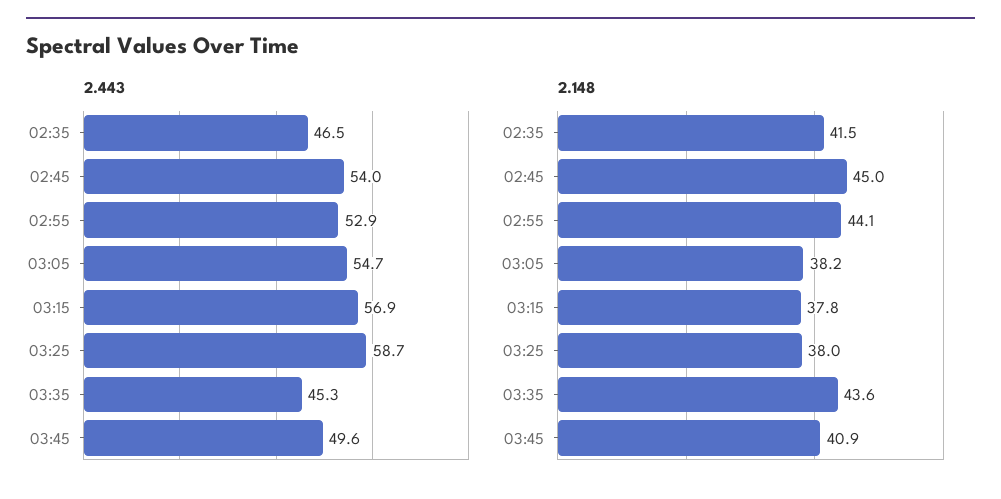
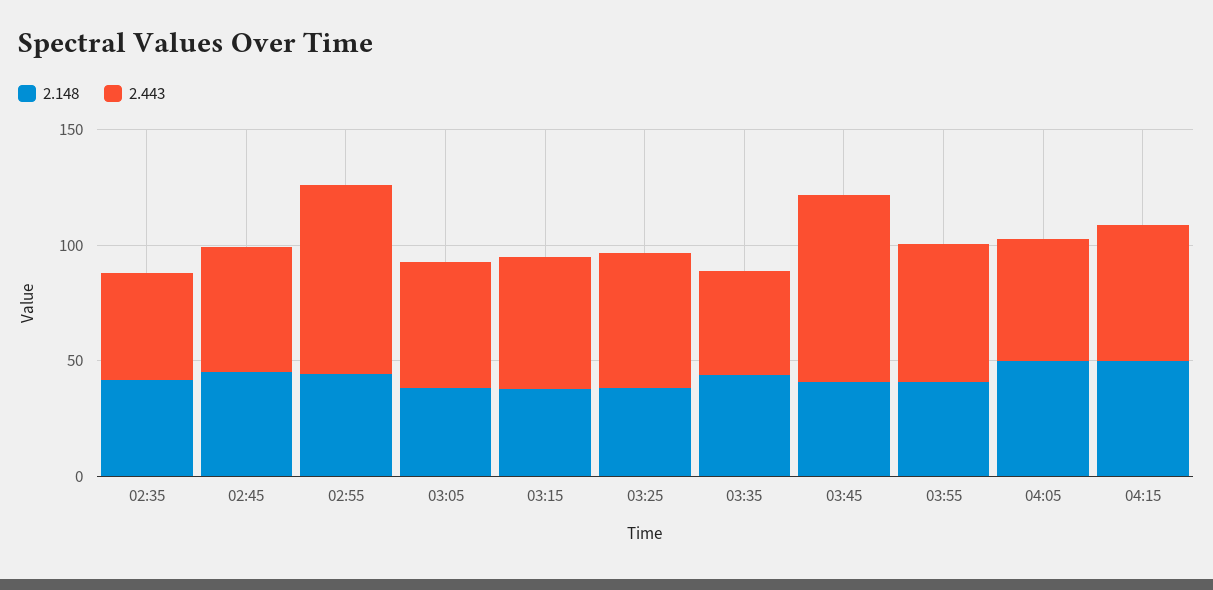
2.443, 02:55: 52.9 -> 80
2.443, 03:45: 49.6 -> 80
2.148, 03:55: none -> 40
2.443, 03:55: none -> 60
2.148, 04:05: none -> 50
2.443, 04:05: none -> 50
2.148, 04:15: none -> 50
2.443, 04:15: none -> 60

